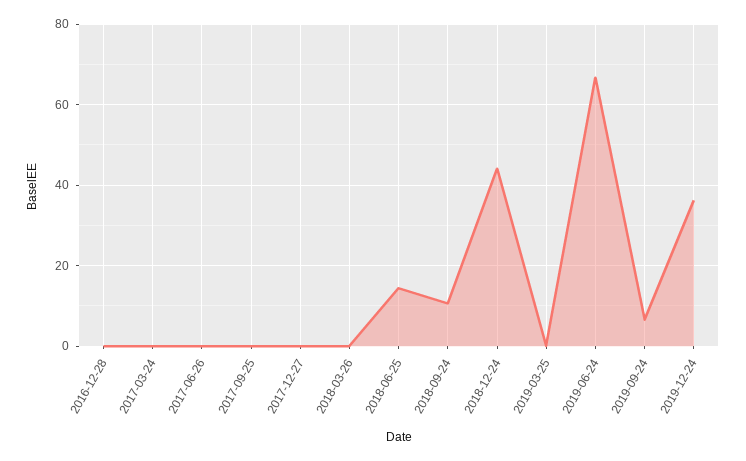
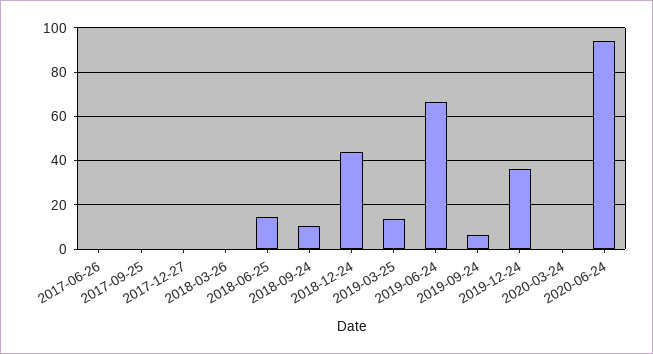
2016-12-28: 0 -> none
2017-03-24: 0 -> none
2019-03-25: 0 -> 15
2020-03-24: none -> 0
2020-06-24: none -> 95

